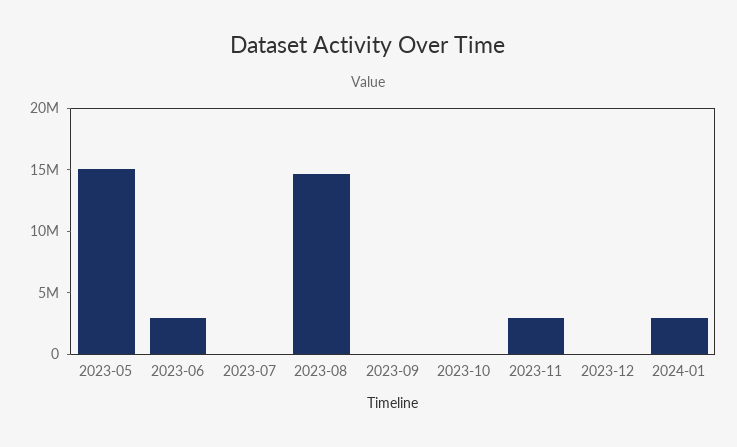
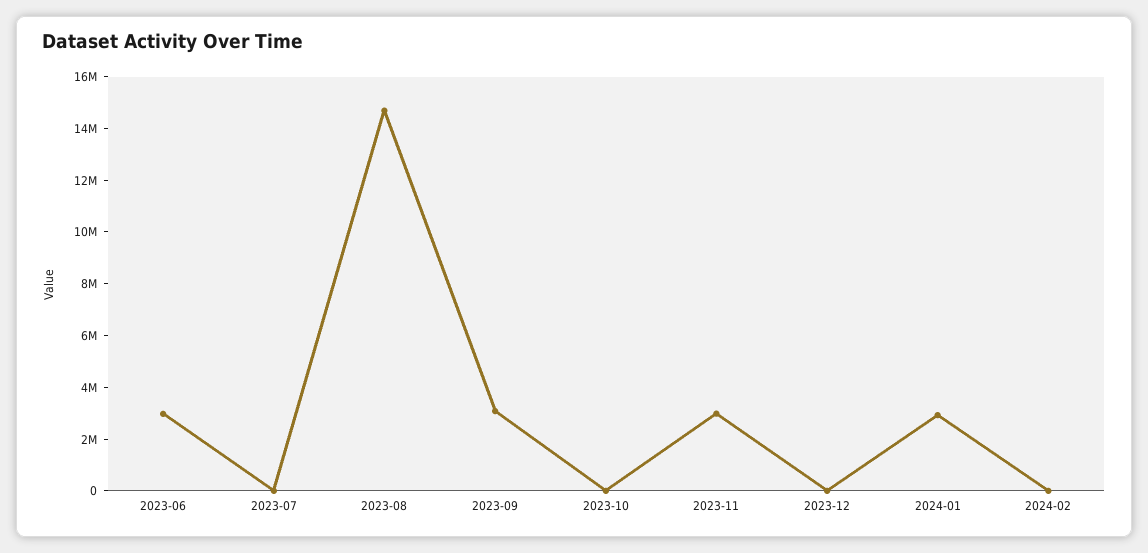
2023-05: 15000000 -> none
2023-09: 0 -> 3000000
2024-02: none -> 0

